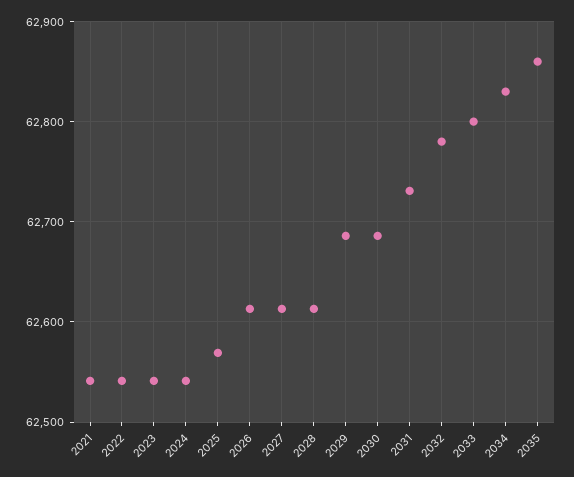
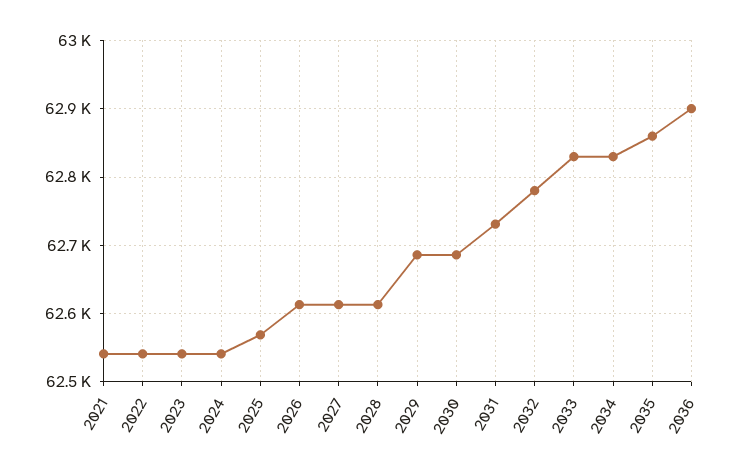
2033: 62800 -> 62830
2036: none -> 62900

